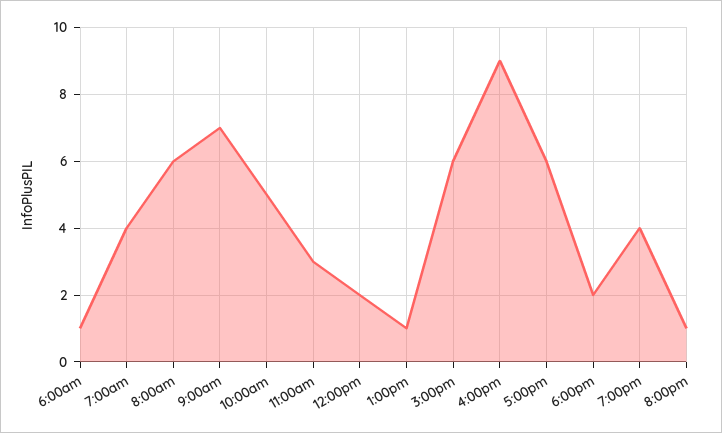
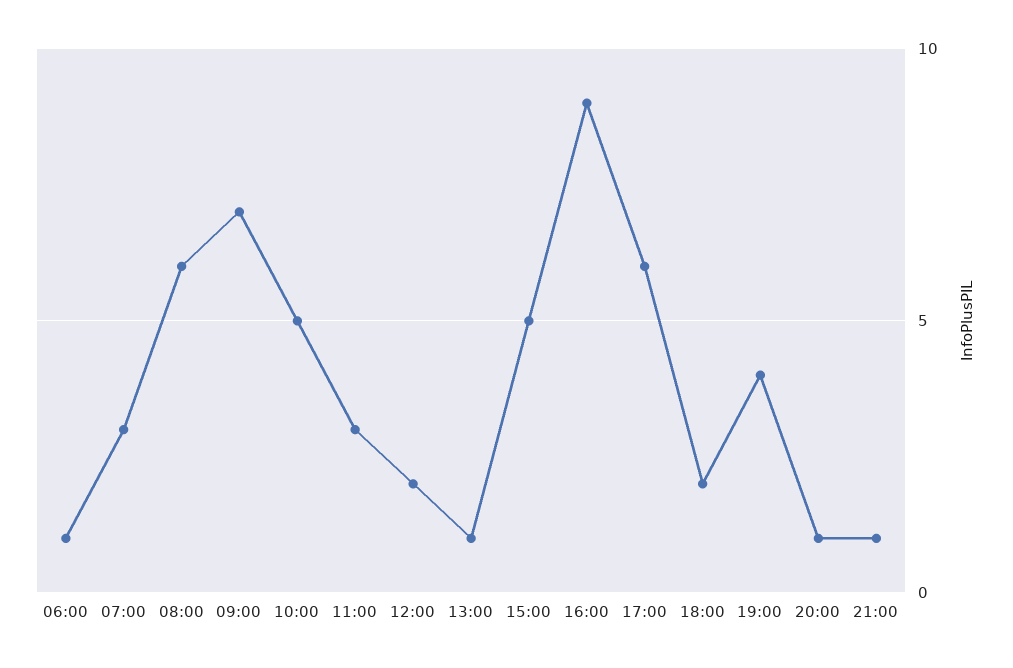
7:00am: 4 -> 3
3:00pm: 6 -> 5
21:00: none -> 1

